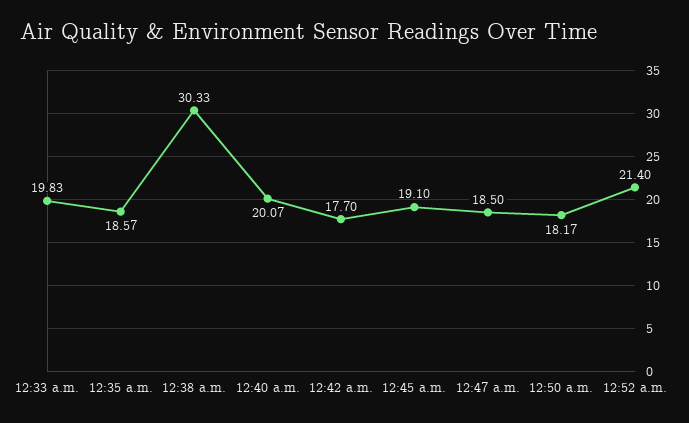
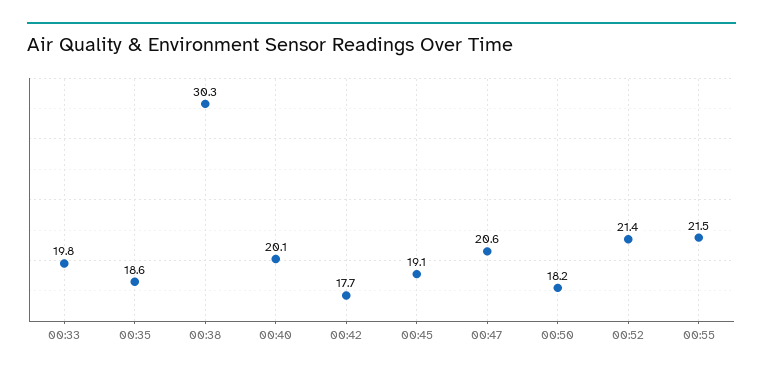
12:47 a.m.: 18.5 -> 20.6
00:55: none -> 21.5

